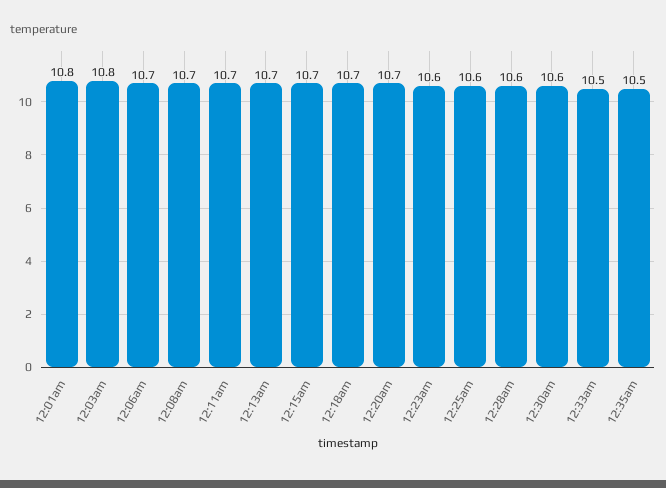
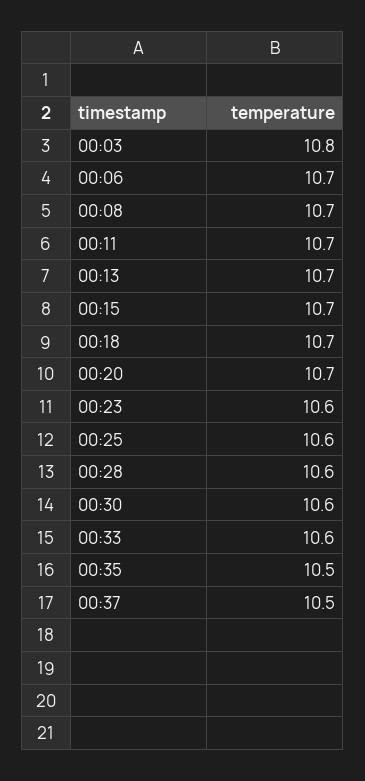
12:01am: 10.8 -> none
12:33am: 10.5 -> 10.6
00:37: none -> 10.5

